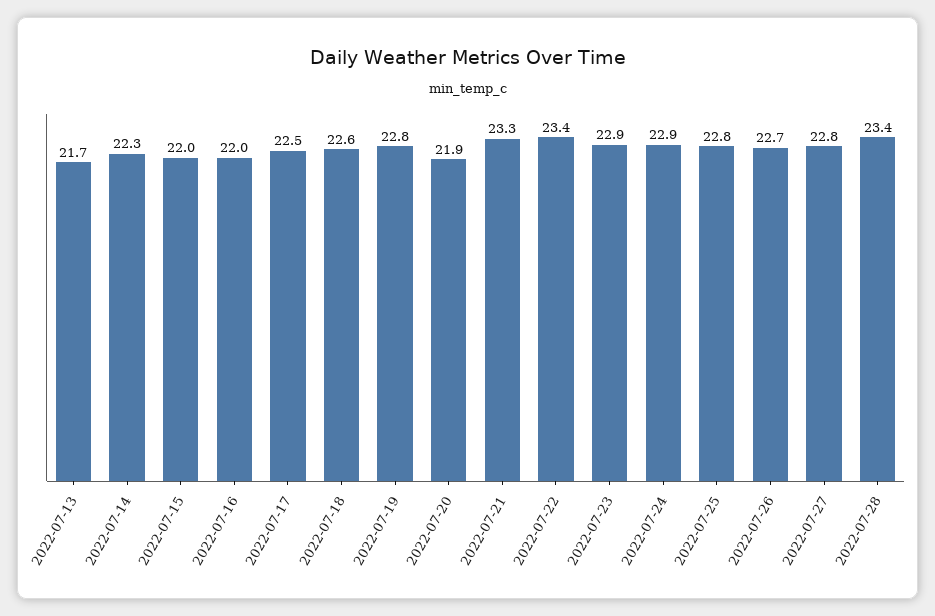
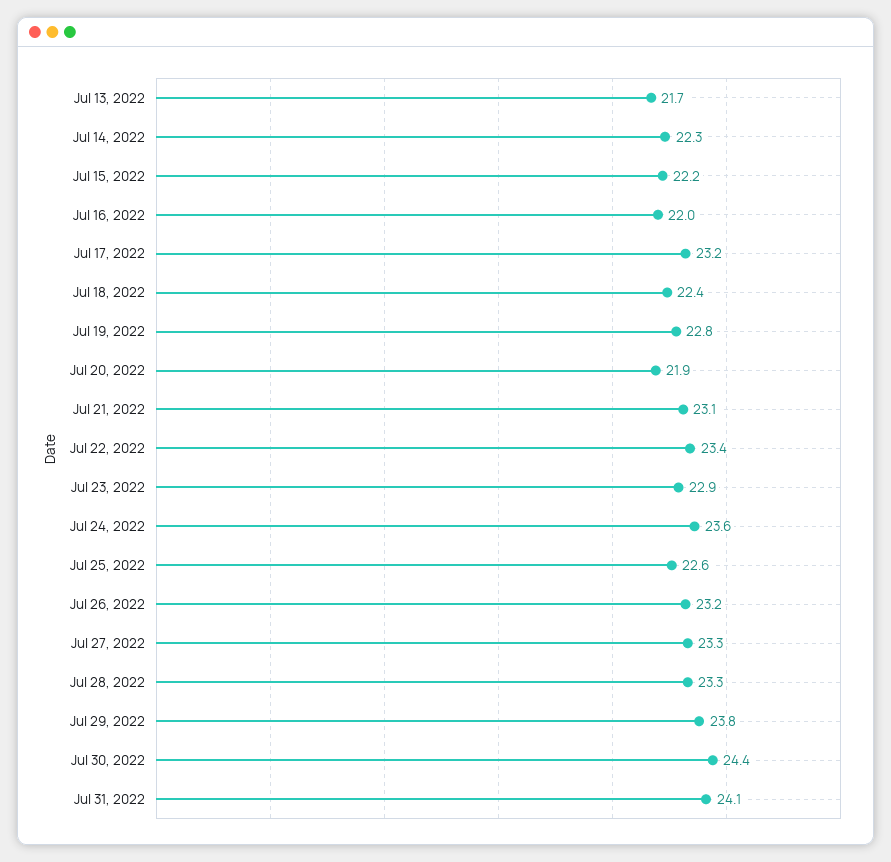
2022-07-15: 22 -> 22.2
2022-07-17: 22.5 -> 23.2
2022-07-18: 22.6 -> 22.4
2022-07-21: 23.3 -> 23.1
2022-07-24: 22.9 -> 23.6
2022-07-25: 22.8 -> 22.6
2022-07-26: 22.7 -> 23.2
2022-07-27: 22.8 -> 23.3
2022-07-28: 23.4 -> 23.3
Jul 29, 2022: none -> 23.8
Jul 30, 2022: none -> 24.4
Jul 31, 2022: none -> 24.1

